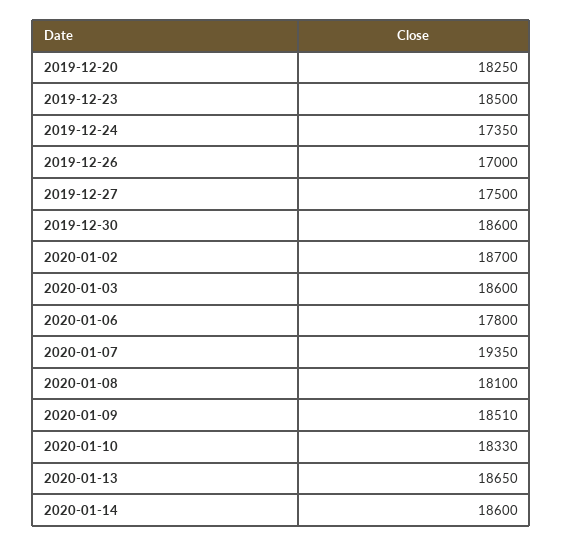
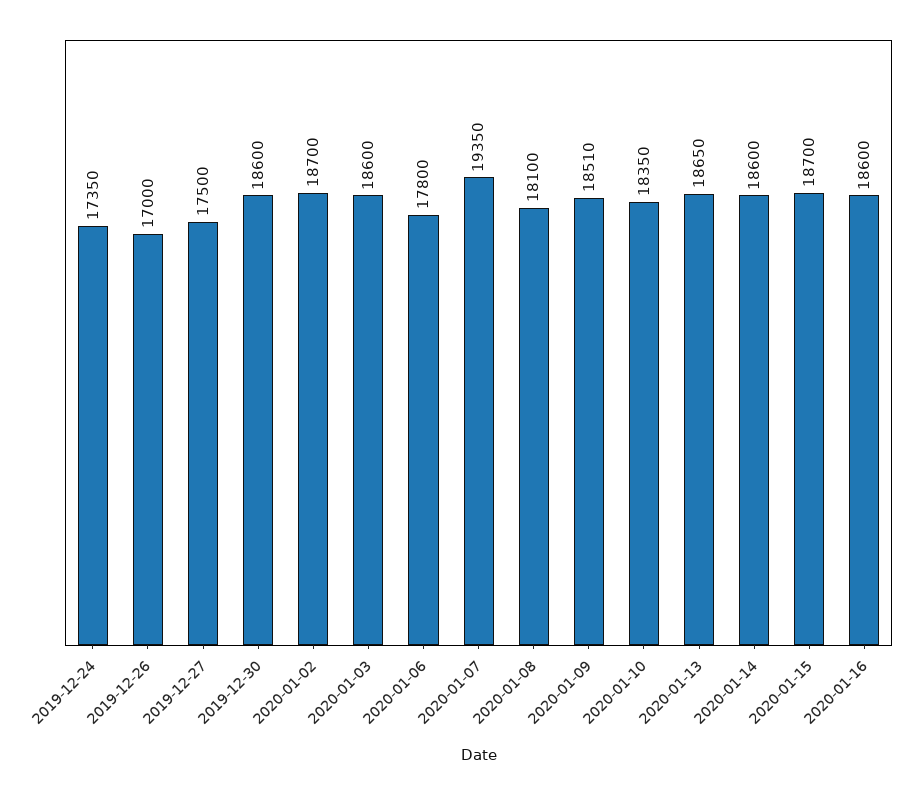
2019-12-20: 18250 -> none
2019-12-23: 18500 -> none
2020-01-10: 18330 -> 18350
2020-01-15: none -> 18700
2020-01-16: none -> 18600

